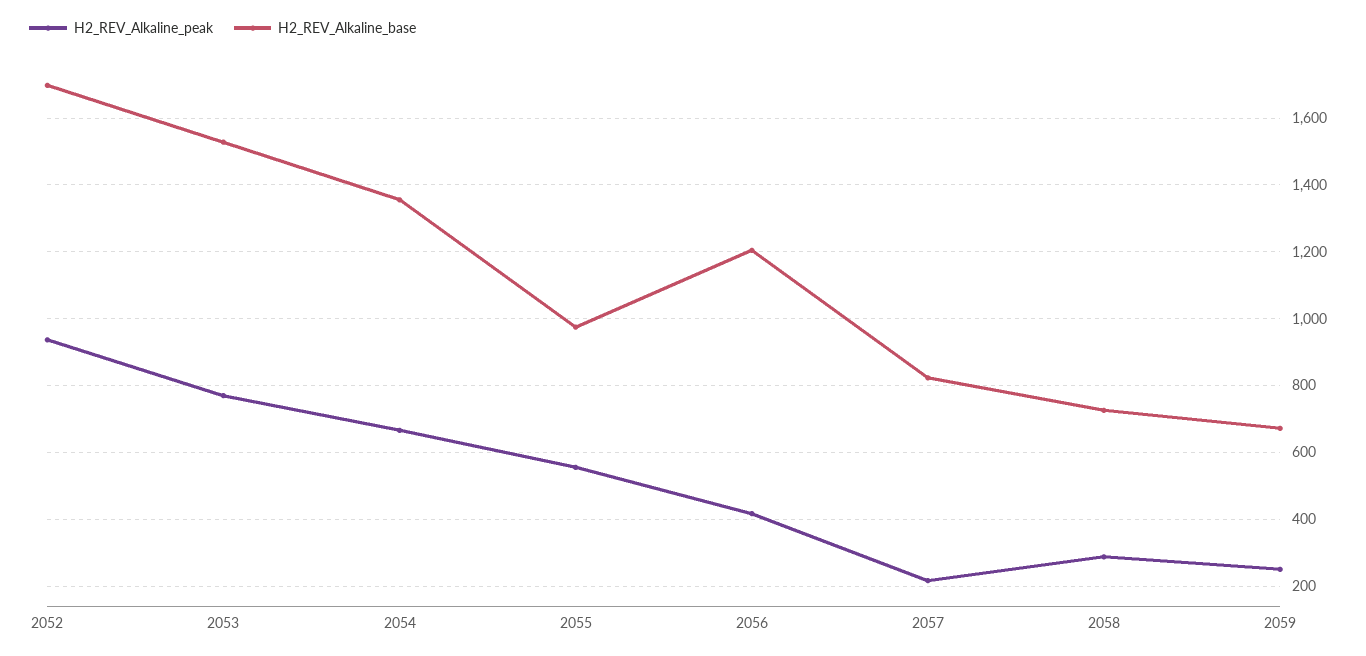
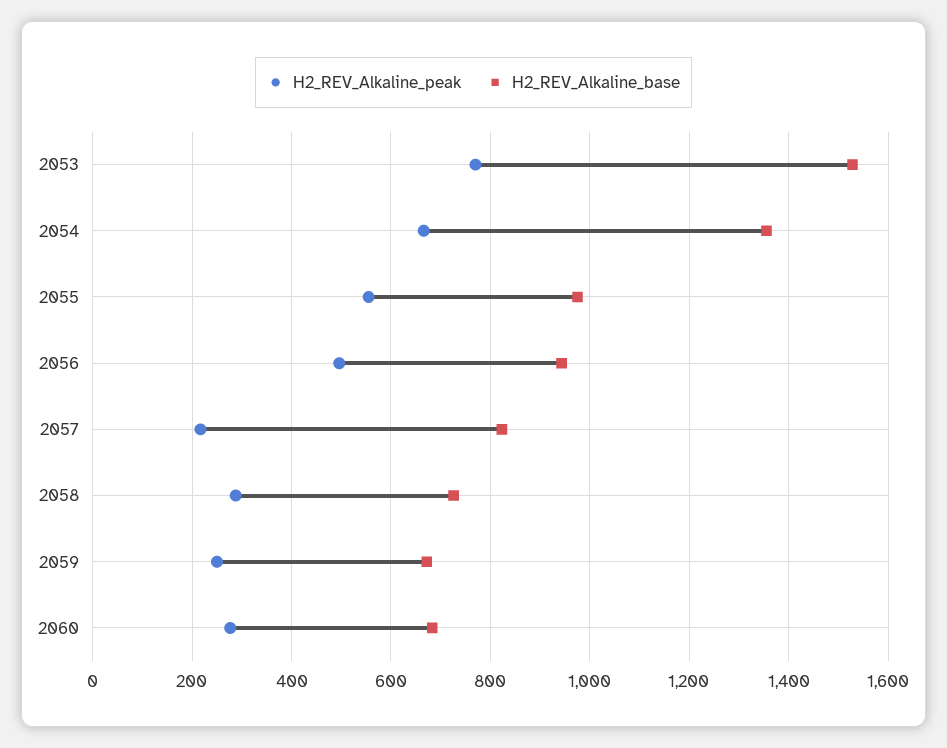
H2_REV_Alkaline_peak, 2052: 940 -> none
H2_REV_Alkaline_base, 2052: 1700 -> none
H2_REV_Alkaline_peak, 2056: 420 -> 500
H2_REV_Alkaline_base, 2056: 1200 -> 940
H2_REV_Alkaline_peak, 2060: none -> 280
H2_REV_Alkaline_base, 2060: none -> 680

